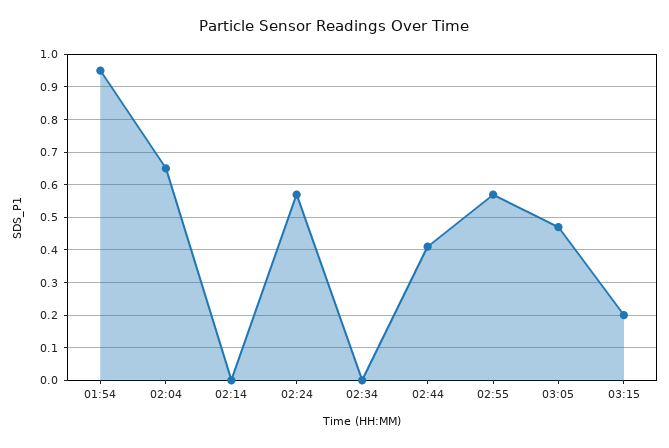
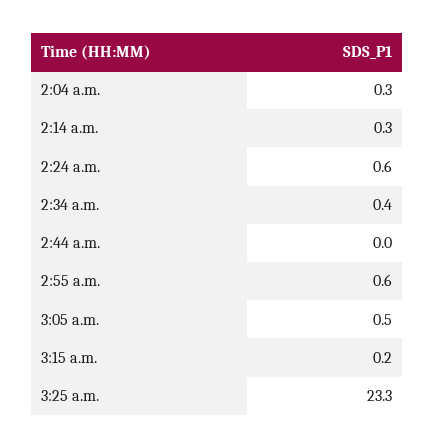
01:54: 0.95 -> none
02:04: 0.65 -> 0.3
02:14: 0 -> 0.3
02:34: 0 -> 0.4
02:44: 0.4 -> 0
3:25 a.m.: none -> 23.3

